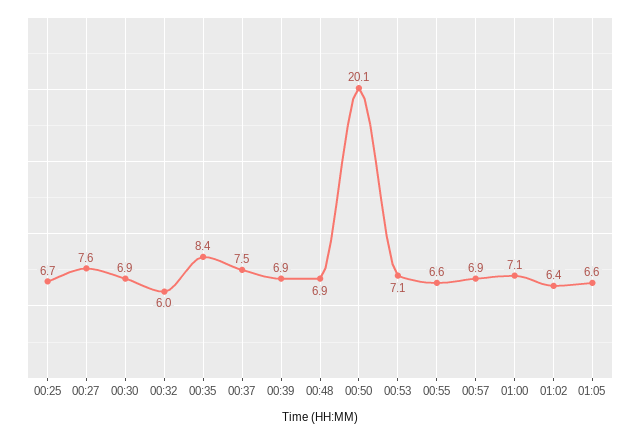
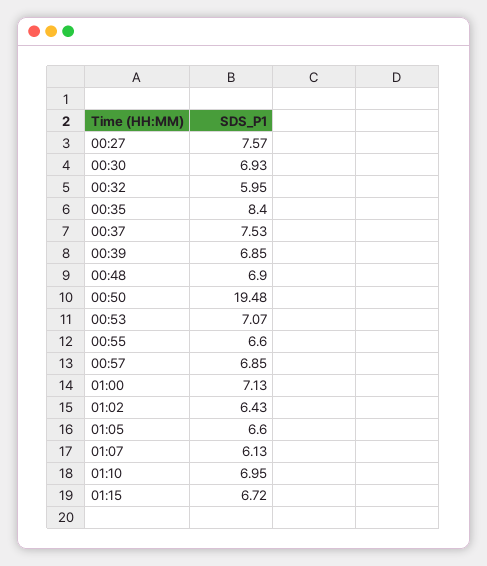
00:25: 6.7 -> none
00:50: 20.1 -> 19.48
01:07: none -> 6.13
01:10: none -> 6.95
01:15: none -> 6.72

